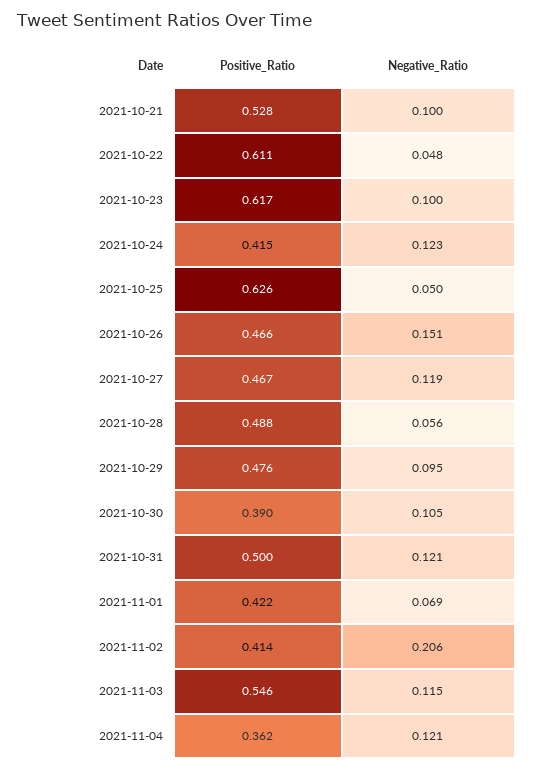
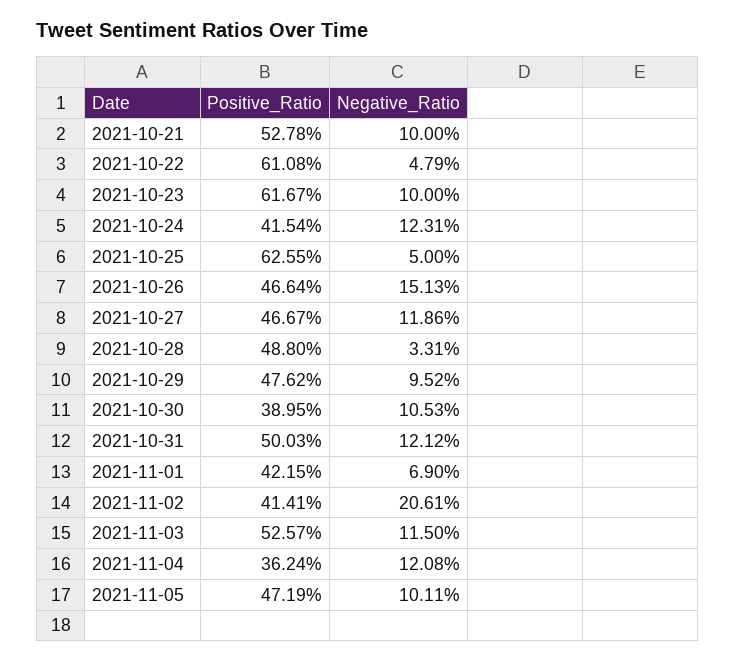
Negative_Ratio, 2021-10-28: 0.056 -> 0.0331
Positive_Ratio, 2021-11-03: 0.546 -> 0.5257
Positive_Ratio, 2021-11-05: none -> 0.4719
Negative_Ratio, 2021-11-05: none -> 0.1011

